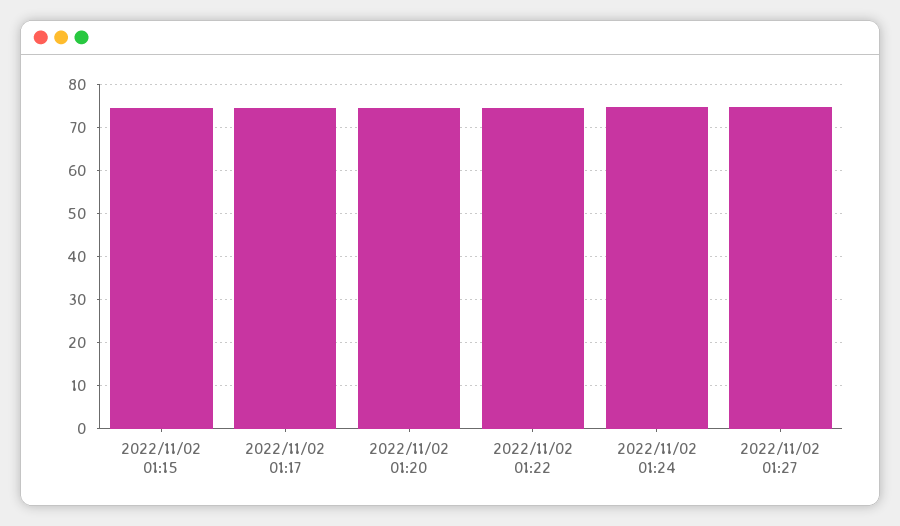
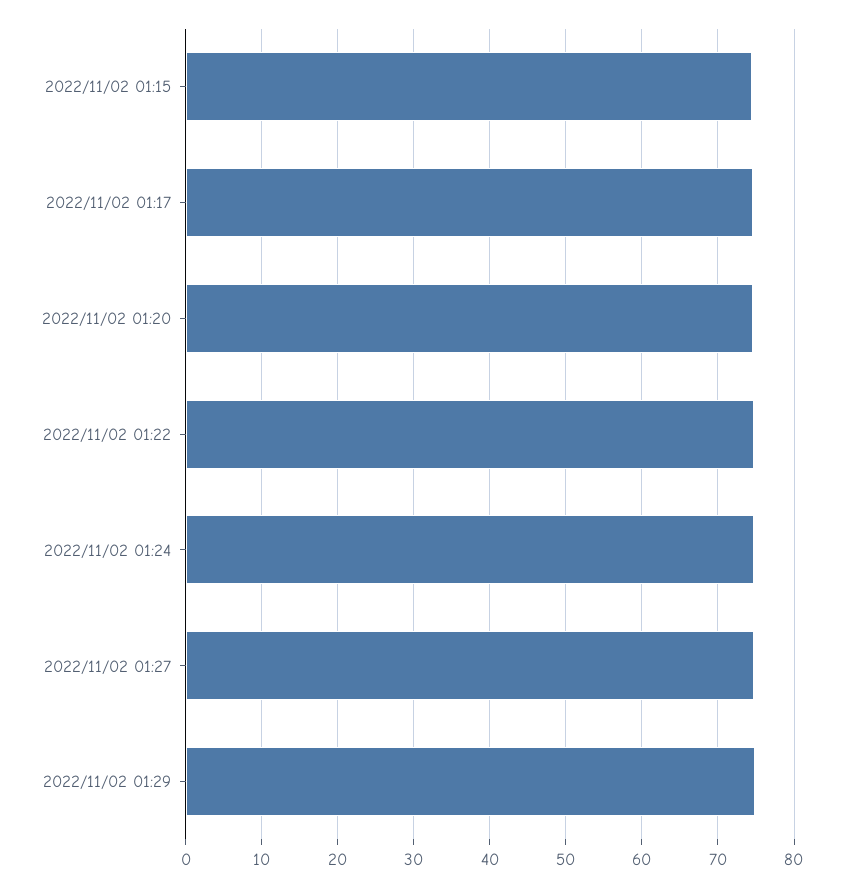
2022/11/02 01:29: none -> 75

